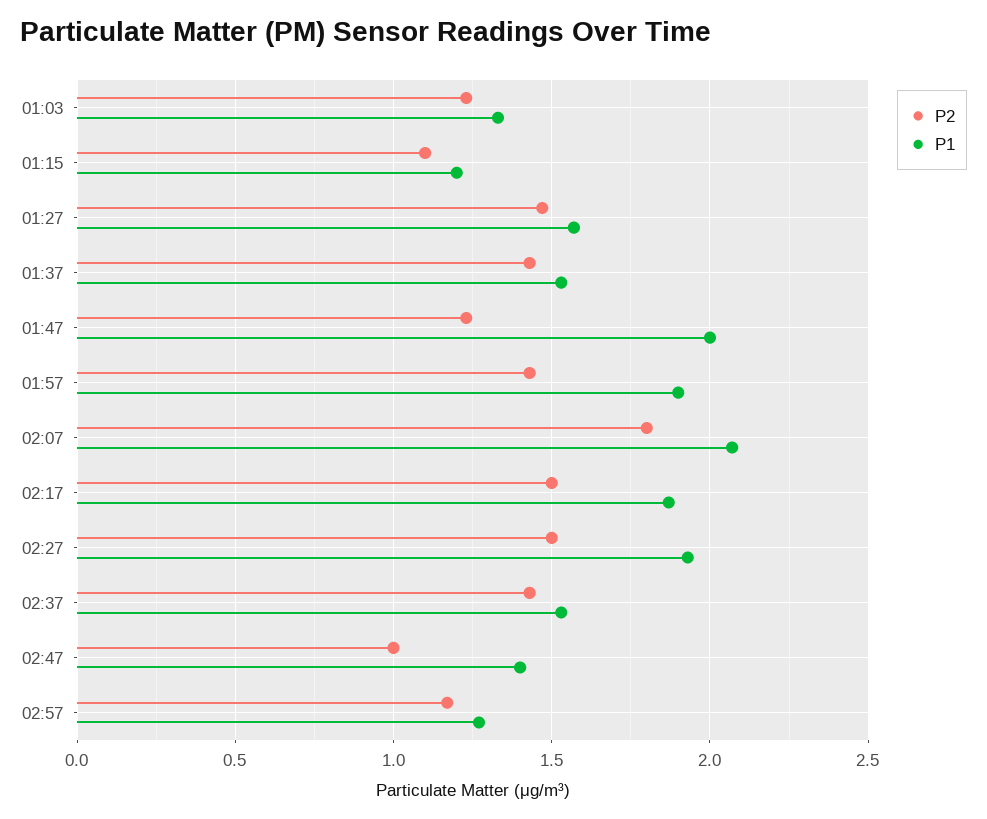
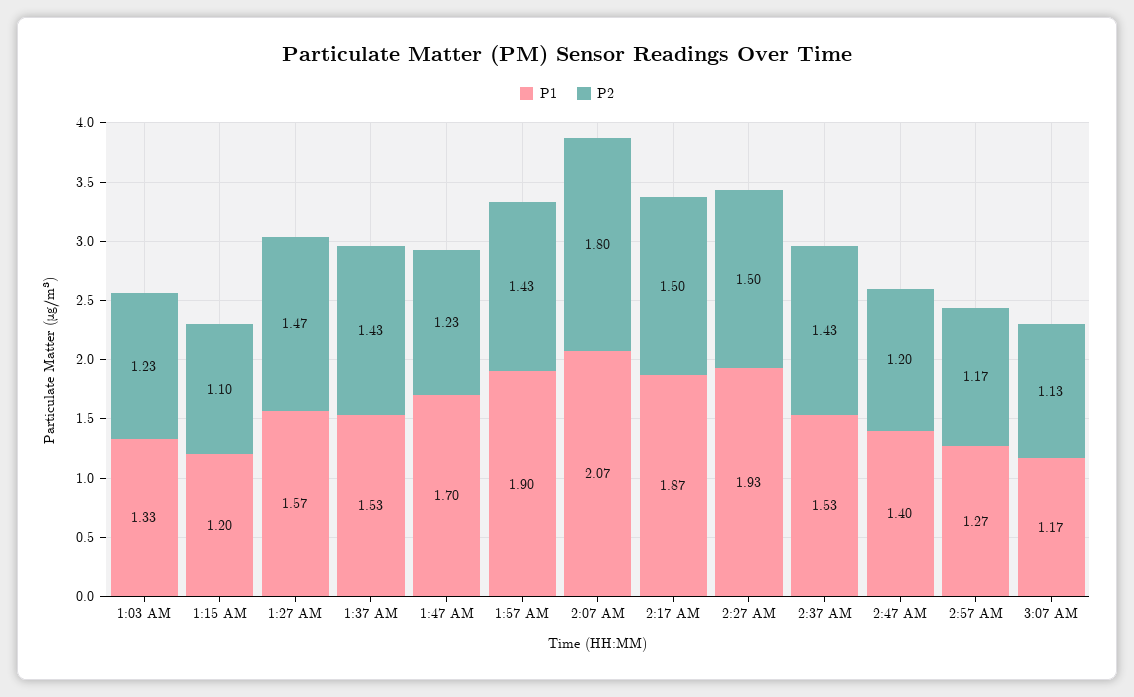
P1, 01:47: 2 -> 1.7
P2, 02:47: 1 -> 1.2
P1, 3:07 AM: none -> 1.17
P2, 3:07 AM: none -> 1.13

